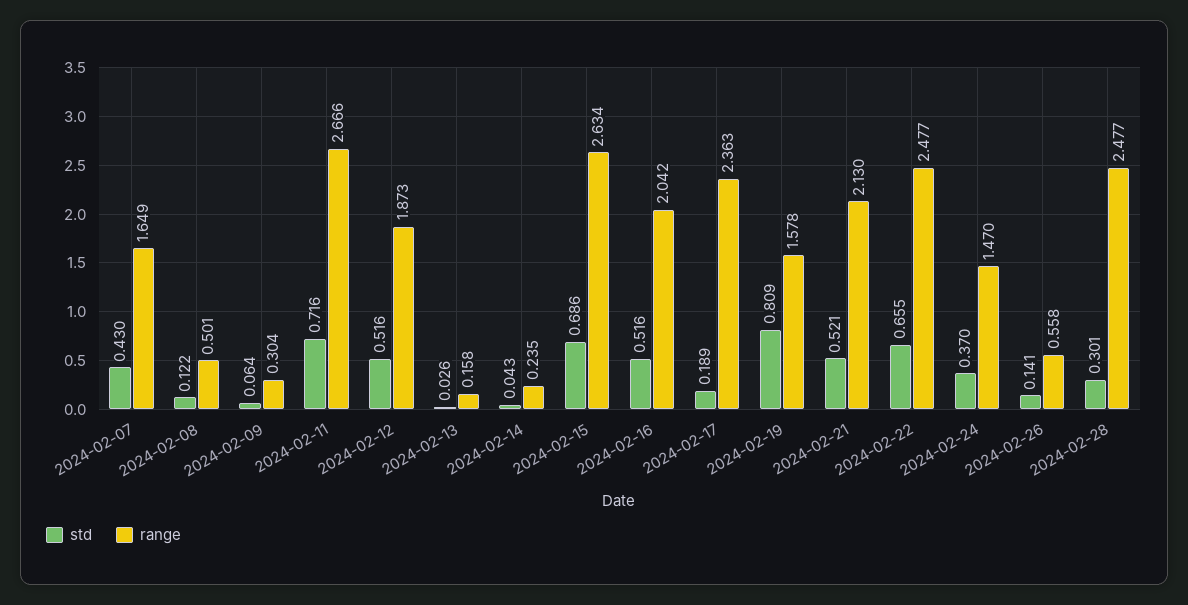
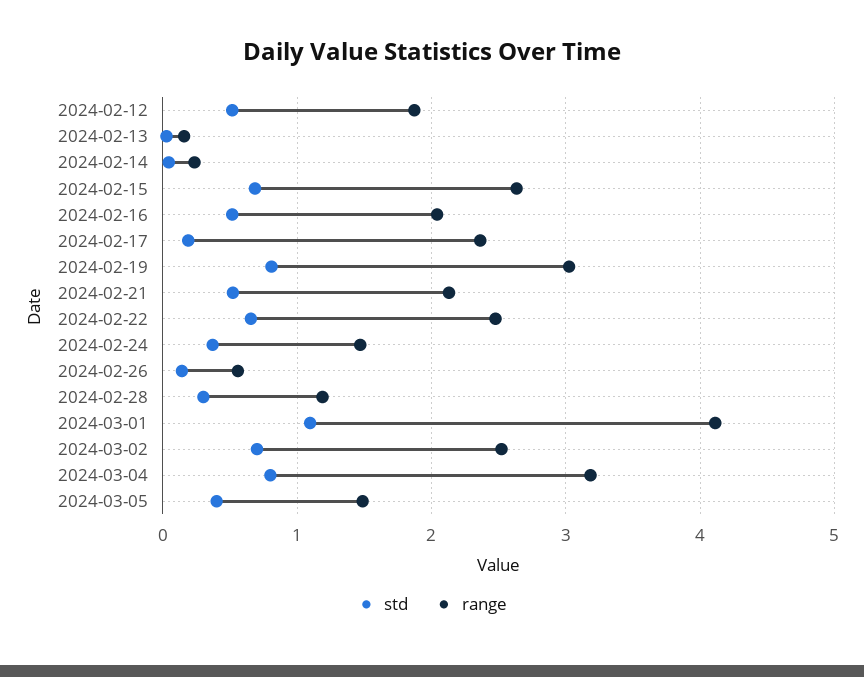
std, 2024-02-07: 0.43 -> none
range, 2024-02-07: 1.649 -> none
std, 2024-02-08: 0.122 -> none
range, 2024-02-08: 0.501 -> none
std, 2024-02-09: 0.064 -> none
range, 2024-02-09: 0.304 -> none
std, 2024-02-11: 0.716 -> none
range, 2024-02-11: 2.666 -> none
range, 2024-02-19: 1.578 -> 3
range, 2024-02-28: 2.477 -> 1.2
std, 2024-03-01: none -> 1.1
range, 2024-03-01: none -> 4.1
std, 2024-03-02: none -> 0.7
range, 2024-03-02: none -> 2.5
std, 2024-03-04: none -> 0.8
range, 2024-03-04: none -> 3.2
std, 2024-03-05: none -> 0.4
range, 2024-03-05: none -> 1.5

